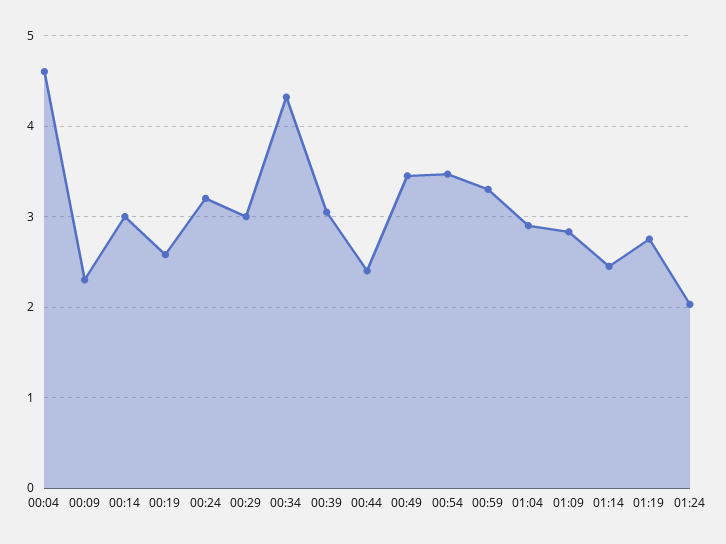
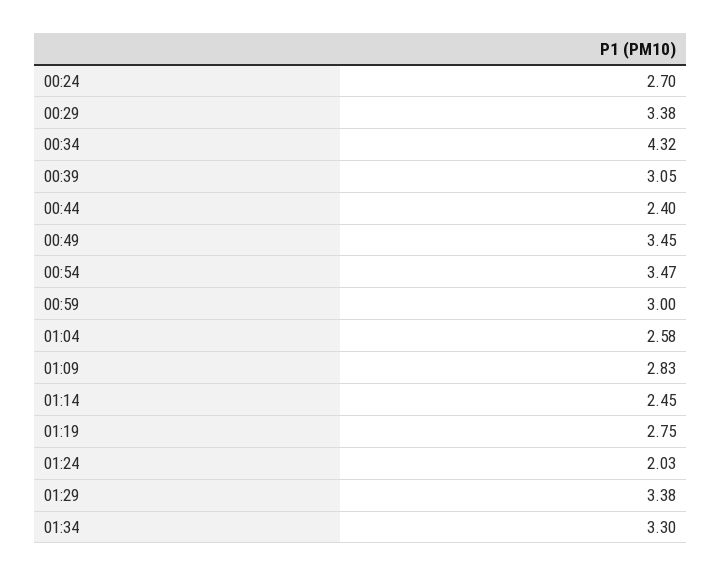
00:04: 4.6 -> none
00:09: 2.3 -> none
00:14: 3 -> none
00:19: 2.6 -> none
00:24: 3.2 -> 2.7
00:29: 3 -> 3.38
00:59: 3.3 -> 3
01:04: 2.9 -> 2.58
01:29: none -> 3.38
01:34: none -> 3.3

